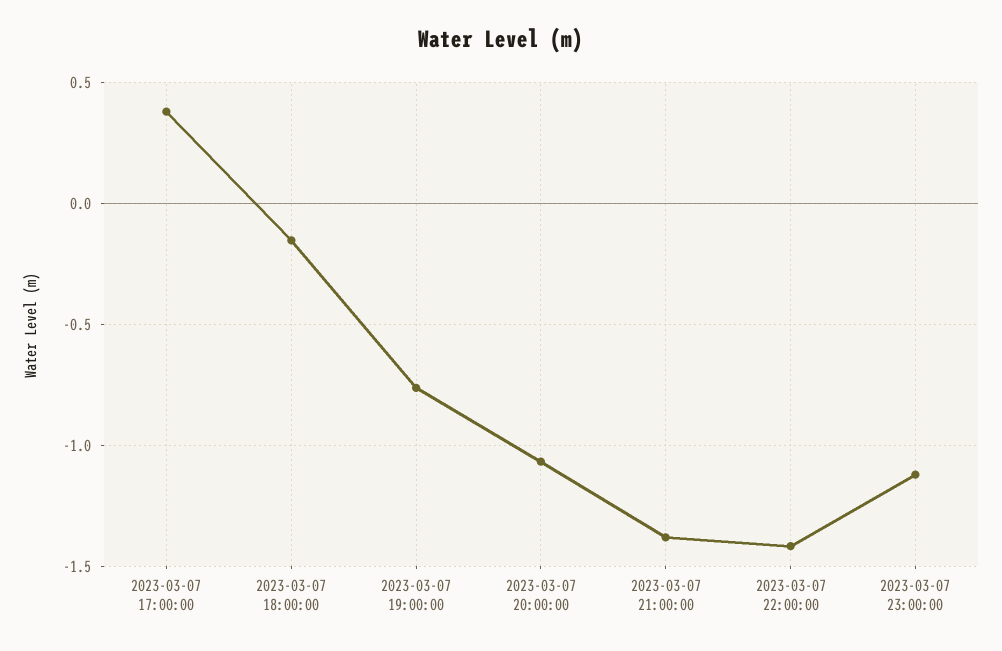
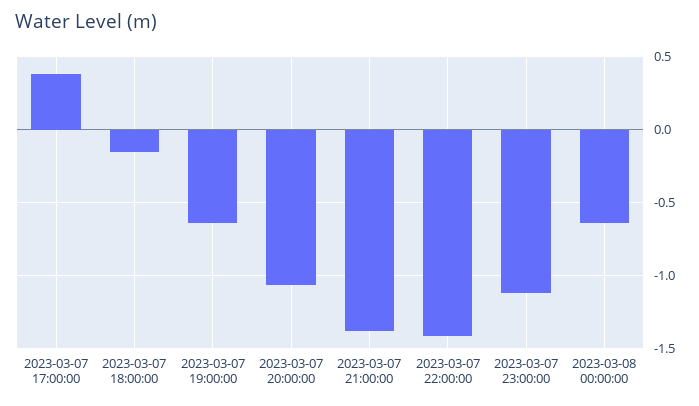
2023-03-07 19:00:00: -0.75 -> -0.65
2023-03-08 00:00:00: none -> -0.65

